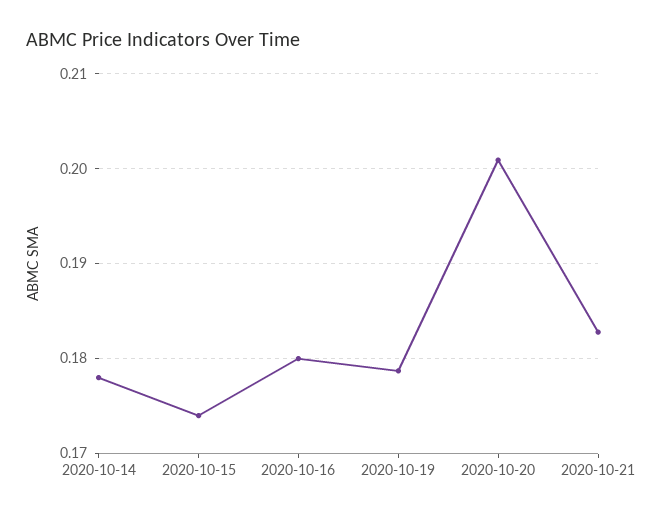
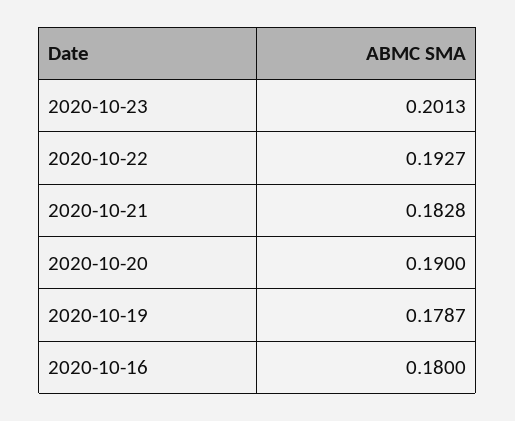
2020-10-14: 0.178 -> none
2020-10-15: 0.174 -> none
2020-10-20: 0.201 -> 0.19
2020-10-23: none -> 0.2013
2020-10-22: none -> 0.1927

